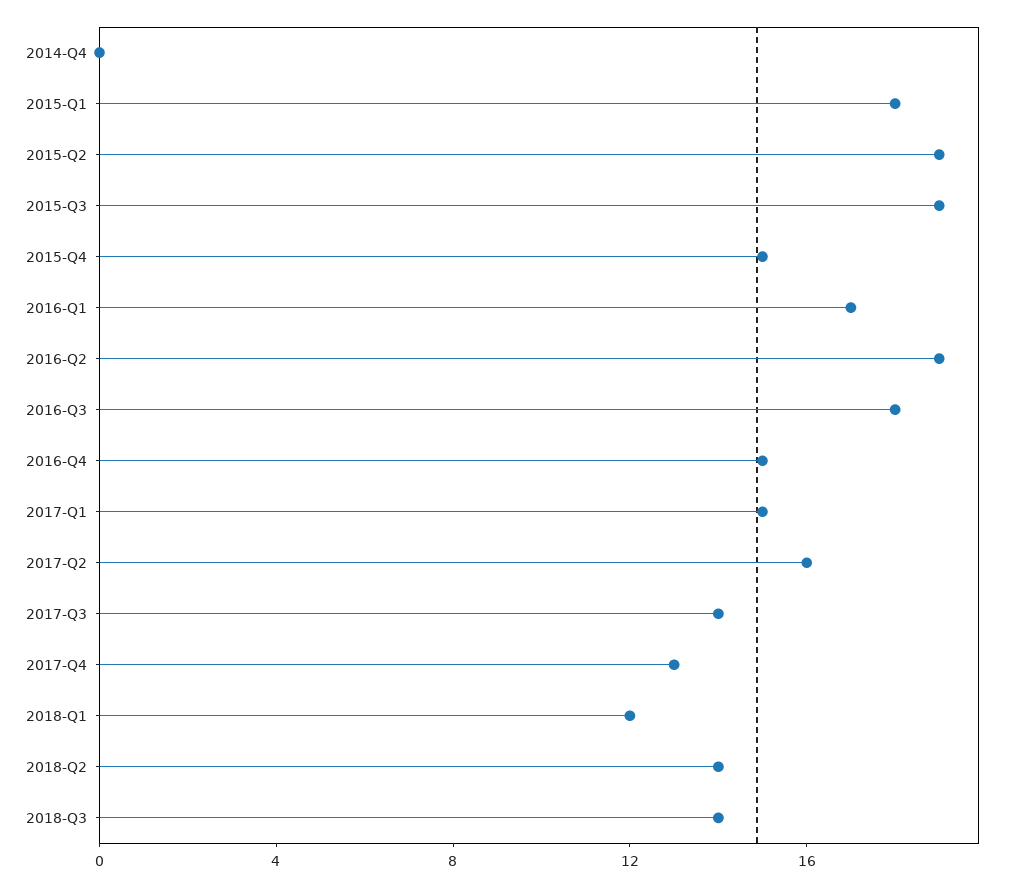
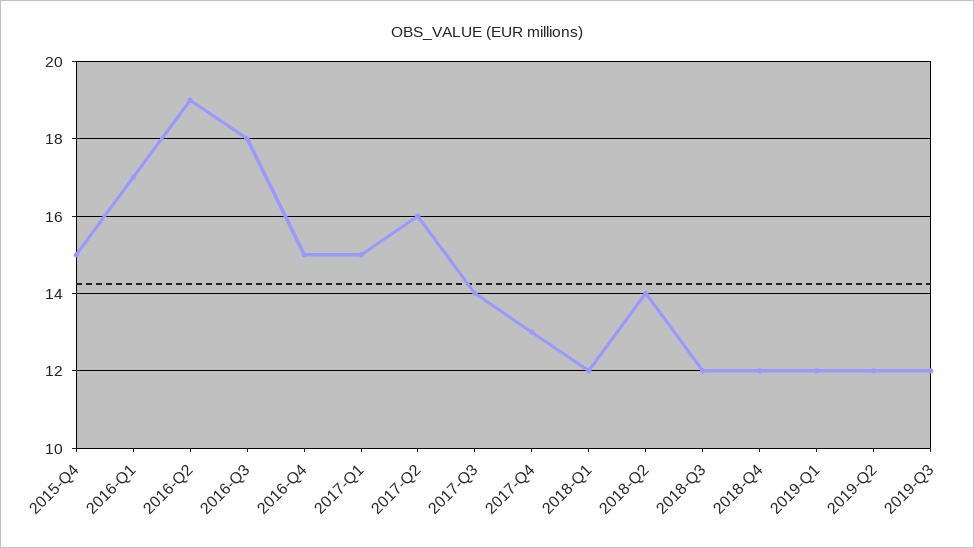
2014-Q4: 0 -> none
2015-Q1: 18 -> none
2015-Q2: 19 -> none
2015-Q3: 19 -> none
2018-Q3: 14 -> 12
2018-Q4: none -> 12
2019-Q1: none -> 12
2019-Q2: none -> 12
2019-Q3: none -> 12

